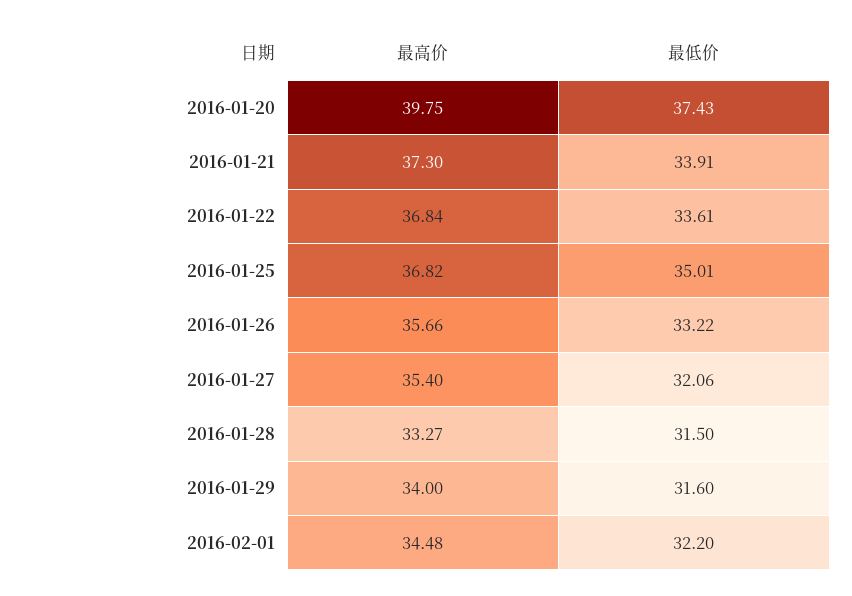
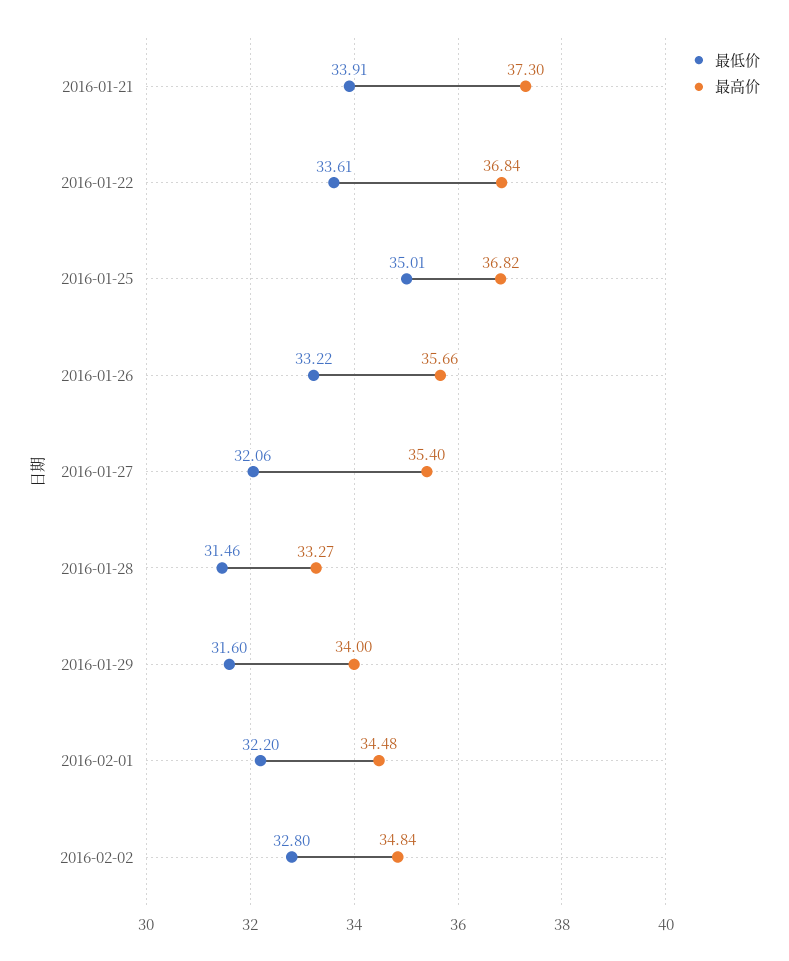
最高价, 2016-01-20: 39.75 -> none
最低价, 2016-01-20: 37.43 -> none
最低价, 2016-01-28: 31.5 -> 31.46
最低价, 2016-02-02: none -> 32.8
最高价, 2016-02-02: none -> 34.84

